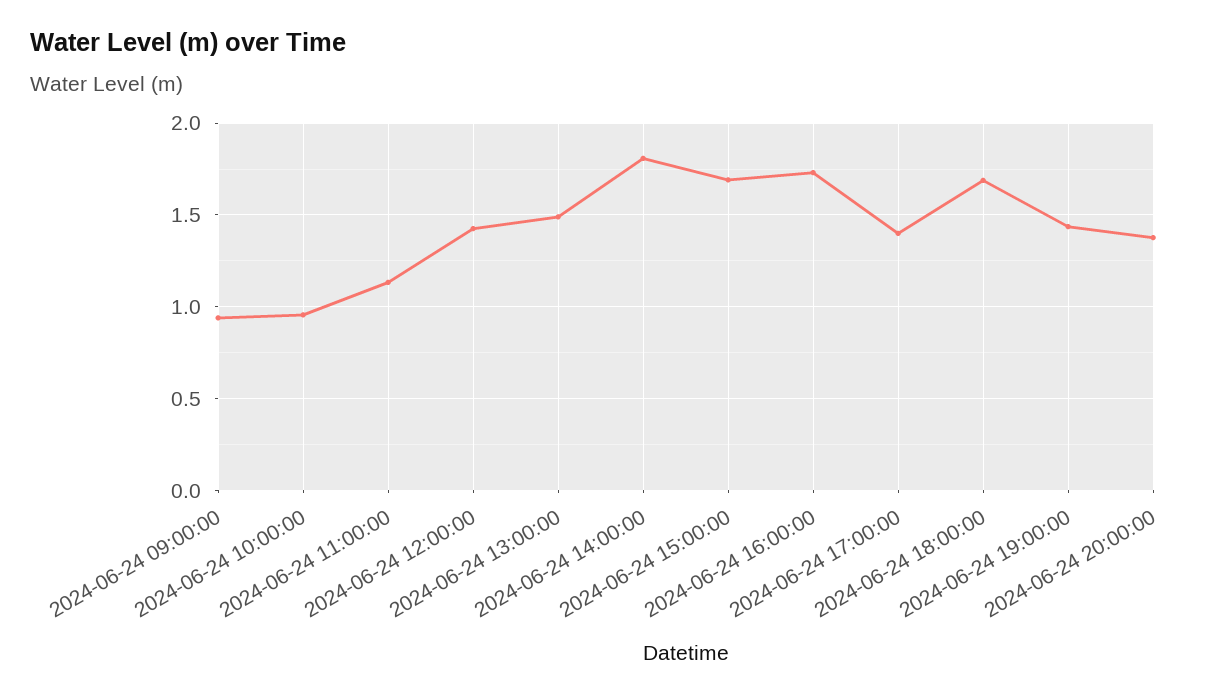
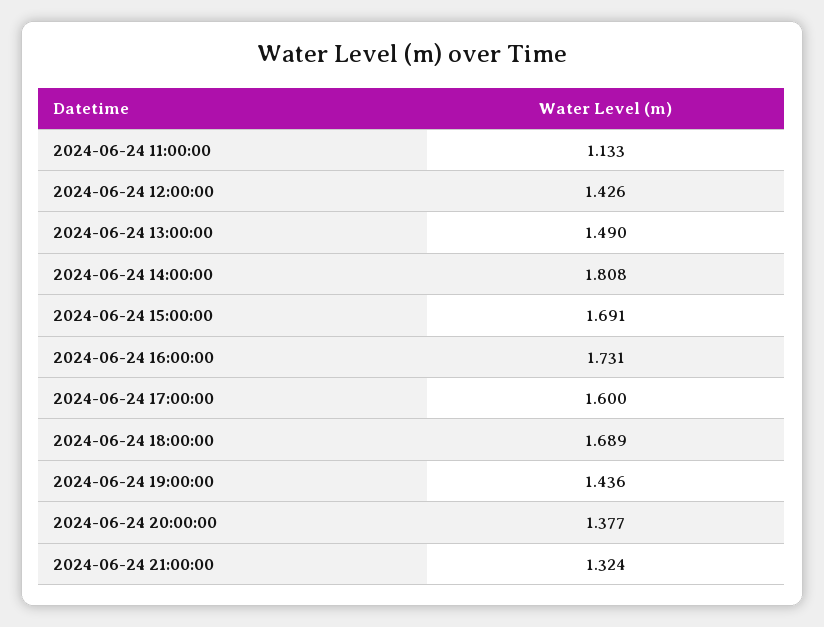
2024-06-24 09:00:00: 0.95 -> none
2024-06-24 10:00:00: 0.95 -> none
2024-06-24 17:00:00: 1.4 -> 1.6
2024-06-24 21:00:00: none -> 1.324

